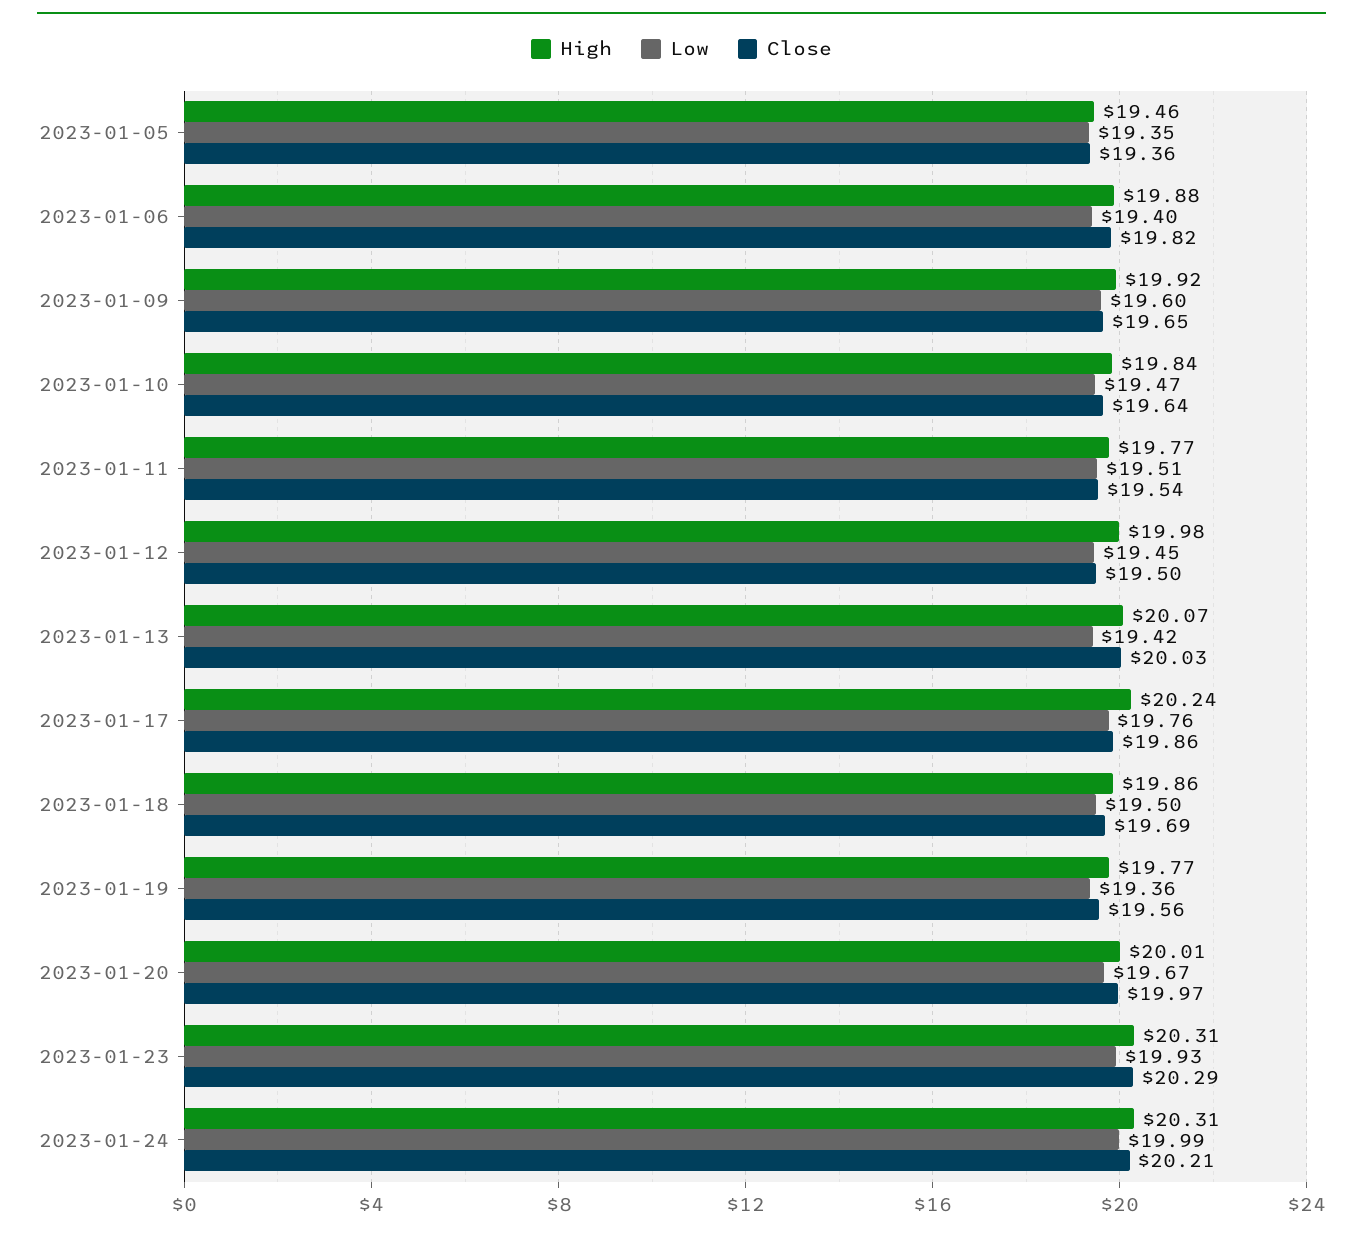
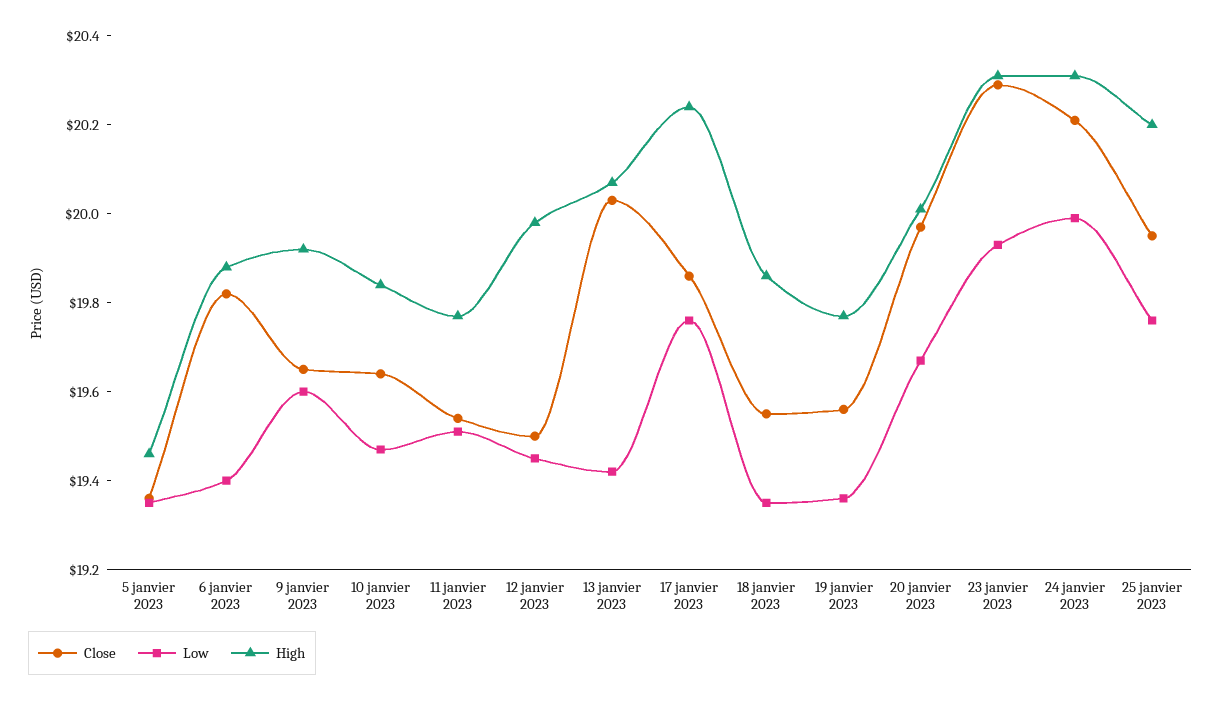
Low, 2023-01-18: 19.5 -> 19.35
Close, 2023-01-18: 19.69 -> 19.55
Close, 25 janvier 2023: none -> 19.95
Low, 25 janvier 2023: none -> 19.75
High, 25 janvier 2023: none -> 20.2

